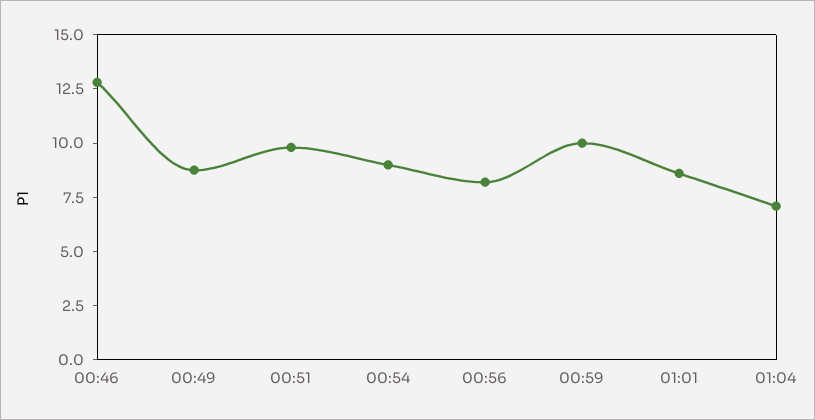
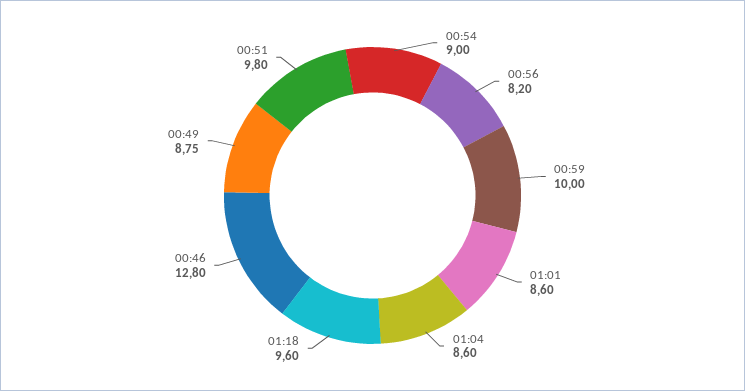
01:04: 7 -> 8.6
01:18: none -> 9.6

